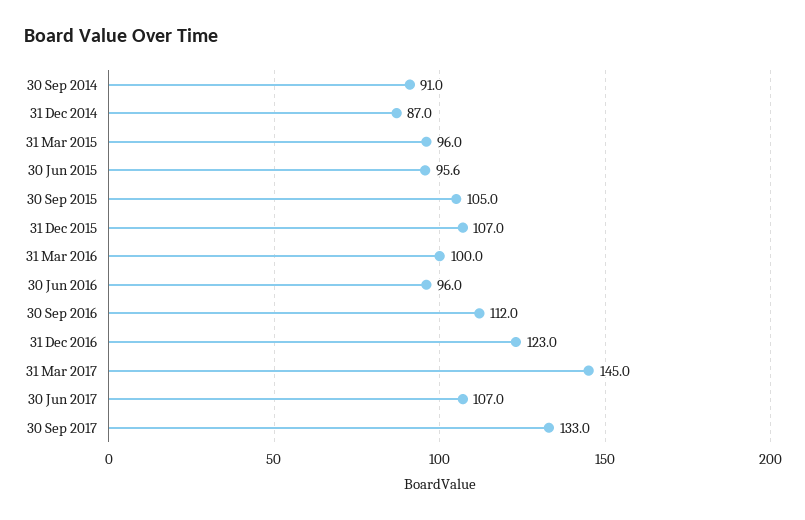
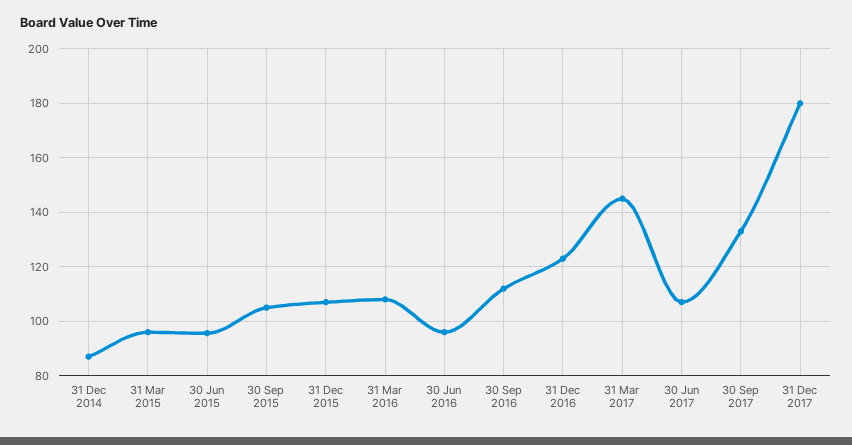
30 Sep 2014: 91 -> none
31 Mar 2016: 100 -> 107.5
31 Dec 2017: none -> 180

